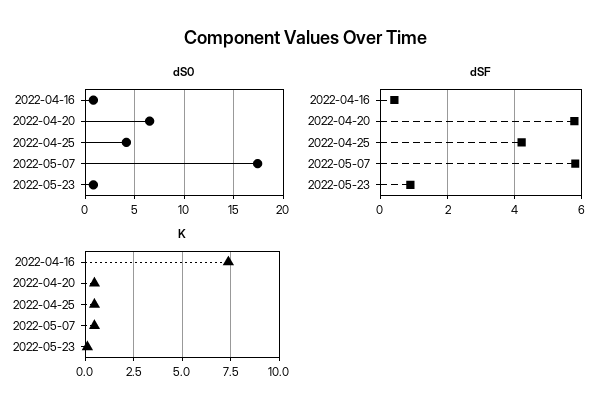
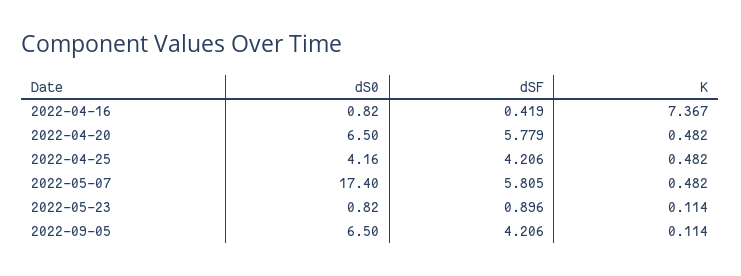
dS0, 2022-09-05: none -> 6.5
dSF, 2022-09-05: none -> 4.206
K, 2022-09-05: none -> 0.114

